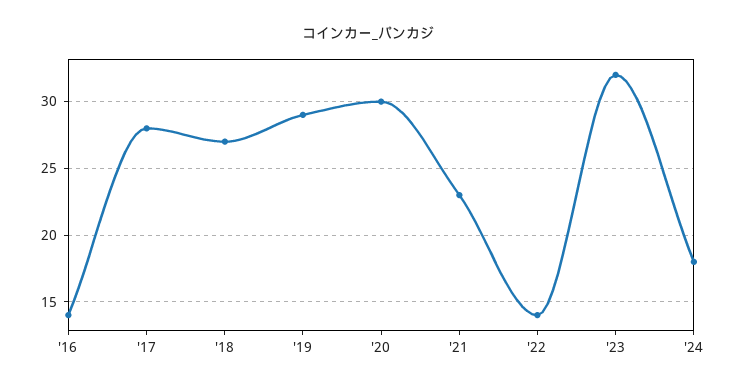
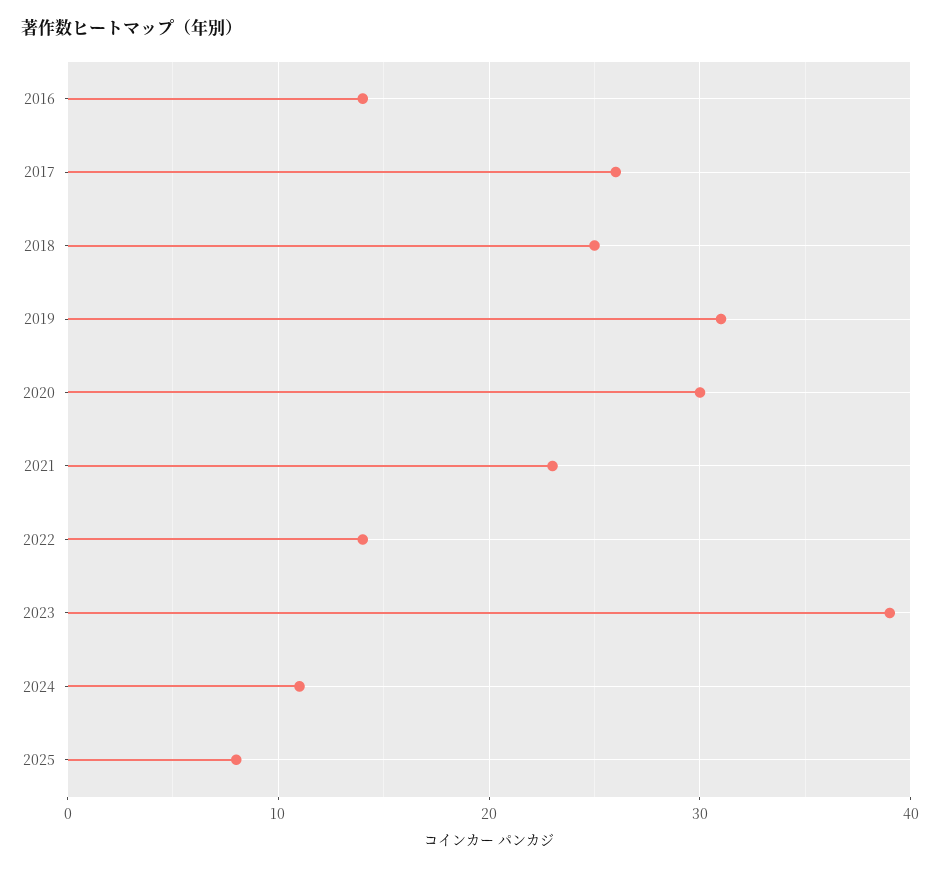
'17: 28 -> 26
'18: 27 -> 25
'19: 29 -> 31
'23: 32 -> 39
'24: 18 -> 11
2025: none -> 8

